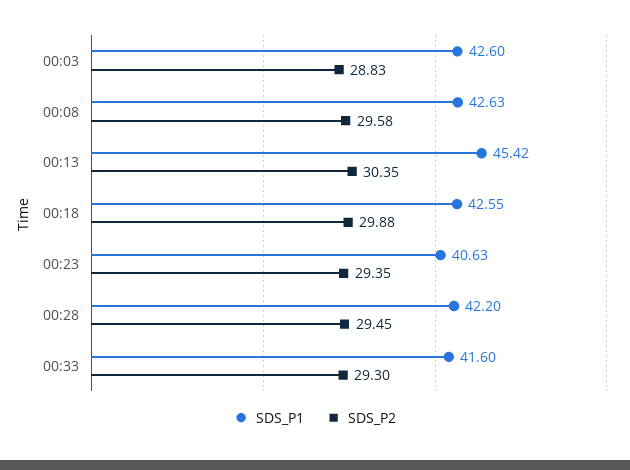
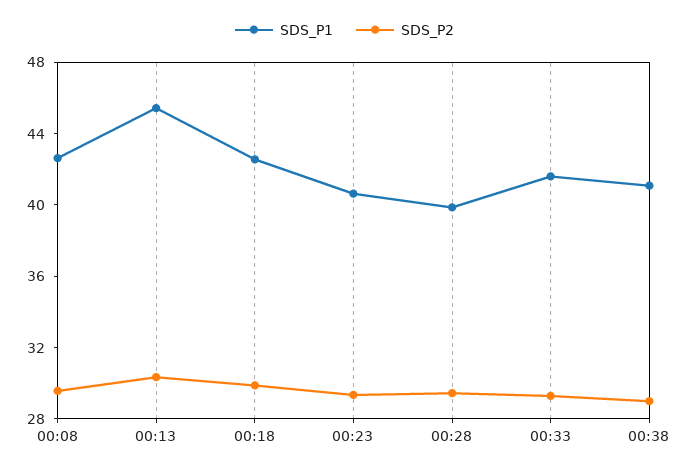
SDS_P1, 00:03: 42.6 -> none
SDS_P2, 00:03: 28.83 -> none
SDS_P1, 00:28: 42.2 -> 40
SDS_P1, 00:38: none -> 41
SDS_P2, 00:38: none -> 29

